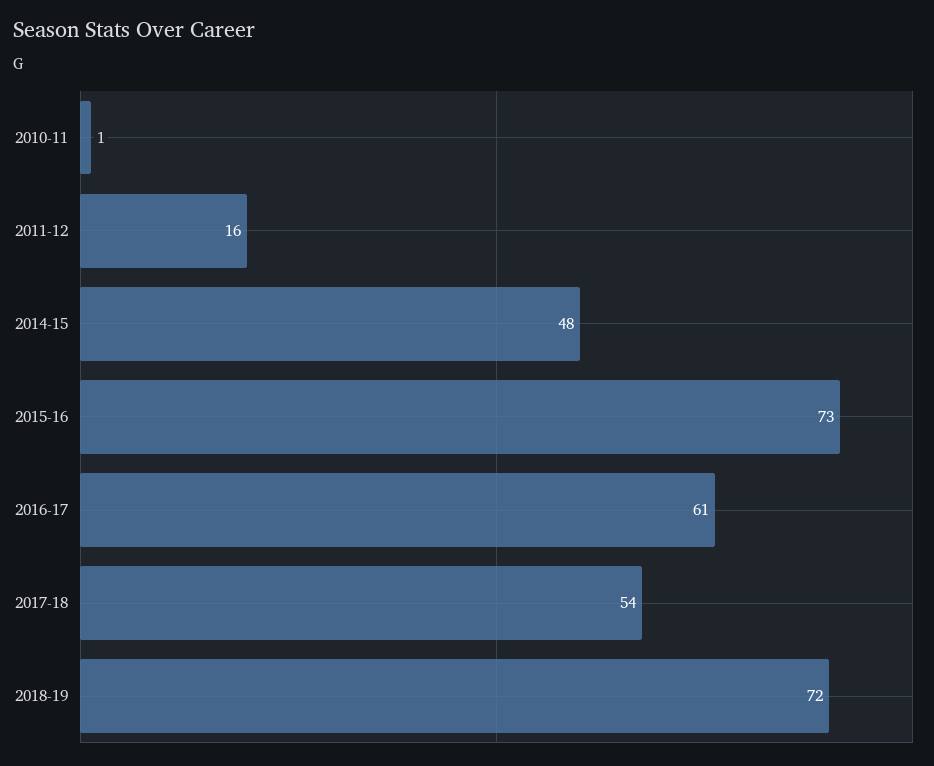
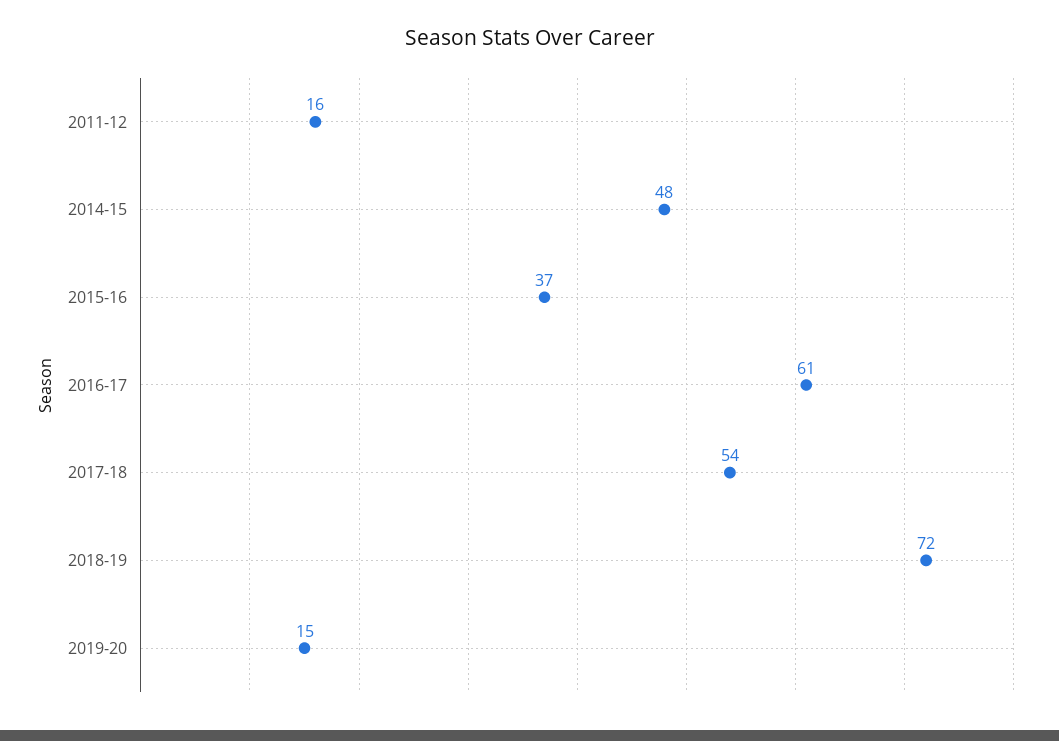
2010-11: 1 -> none
2015-16: 73 -> 37
2019-20: none -> 15

